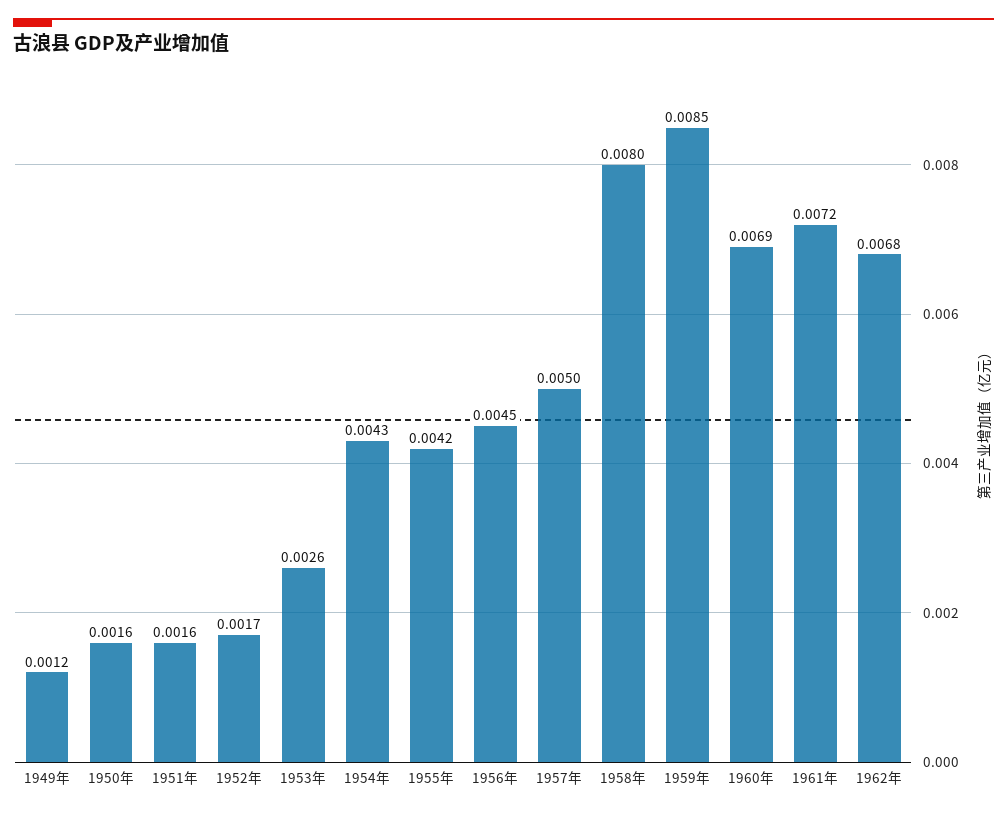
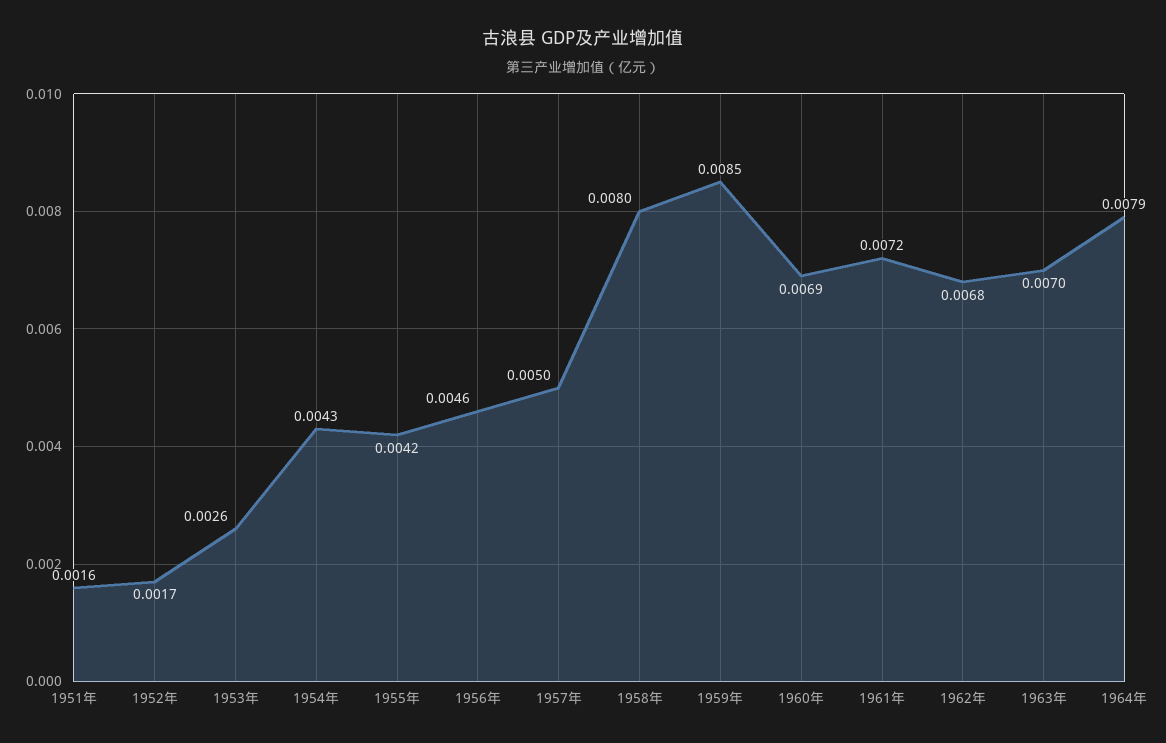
1949年: 0.0012 -> none
1950年: 0.0016 -> none
1956年: 0.0045 -> 0.0046
1963年: none -> 0.007
1964年: none -> 0.0079

